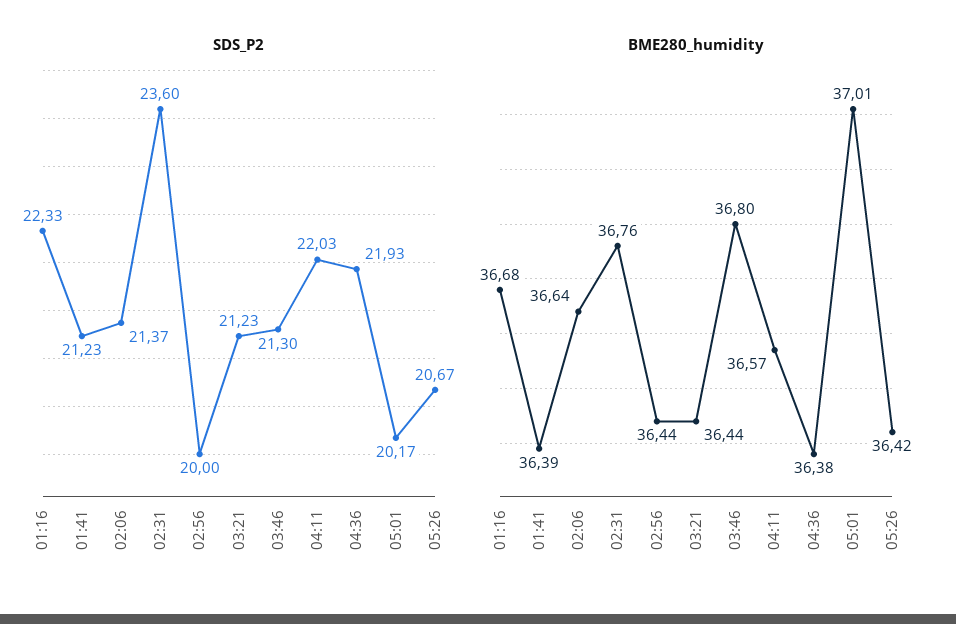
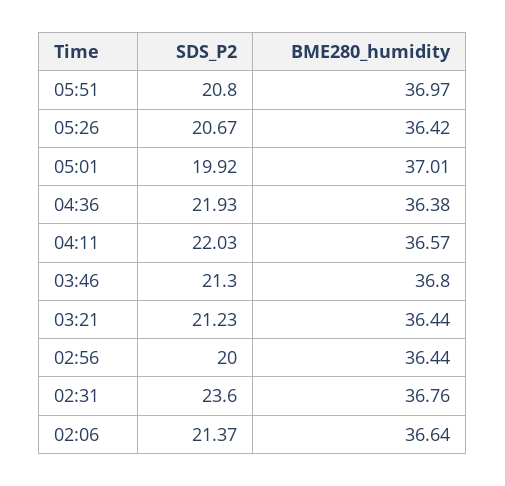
SDS_P2, 01:16: 22.33 -> none
SDS_P2, 01:41: 21.23 -> none
SDS_P2, 05:01: 20.17 -> 19.92
BME280_humidity, 01:16: 36.68 -> none
BME280_humidity, 01:41: 36.39 -> none
SDS_P2, 05:51: none -> 20.8
BME280_humidity, 05:51: none -> 36.97

